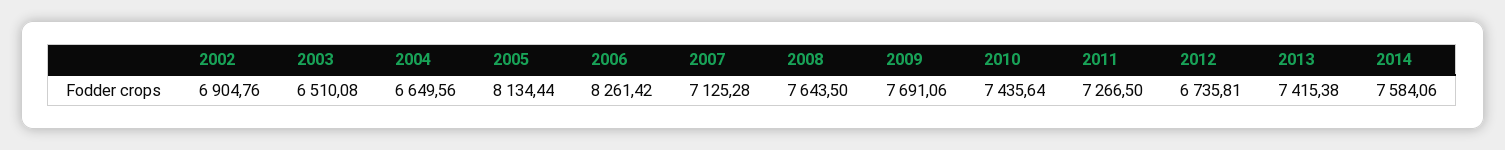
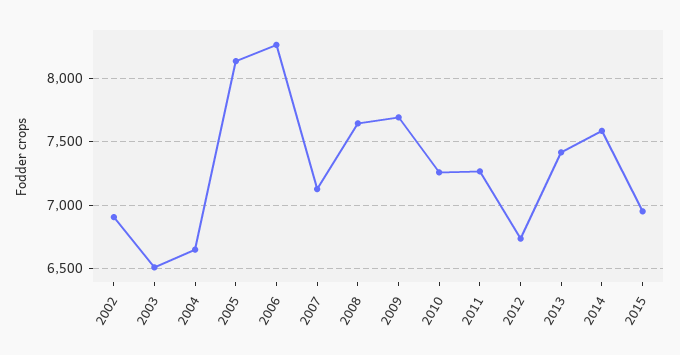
2010: 7435.64 -> 7250
2015: none -> 6950

